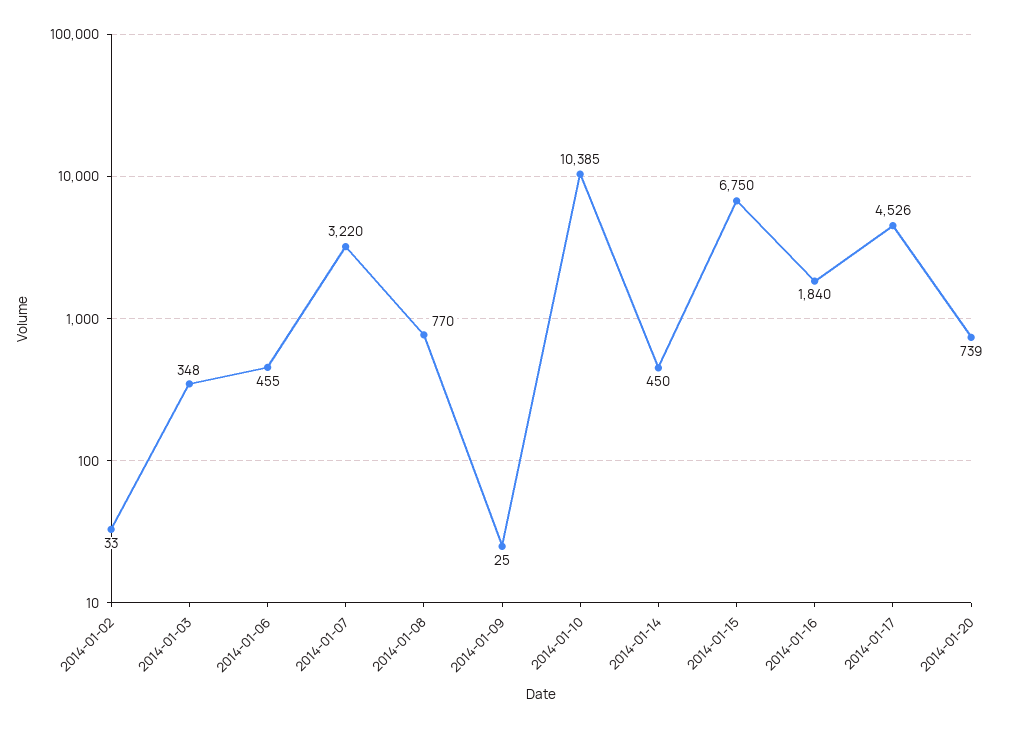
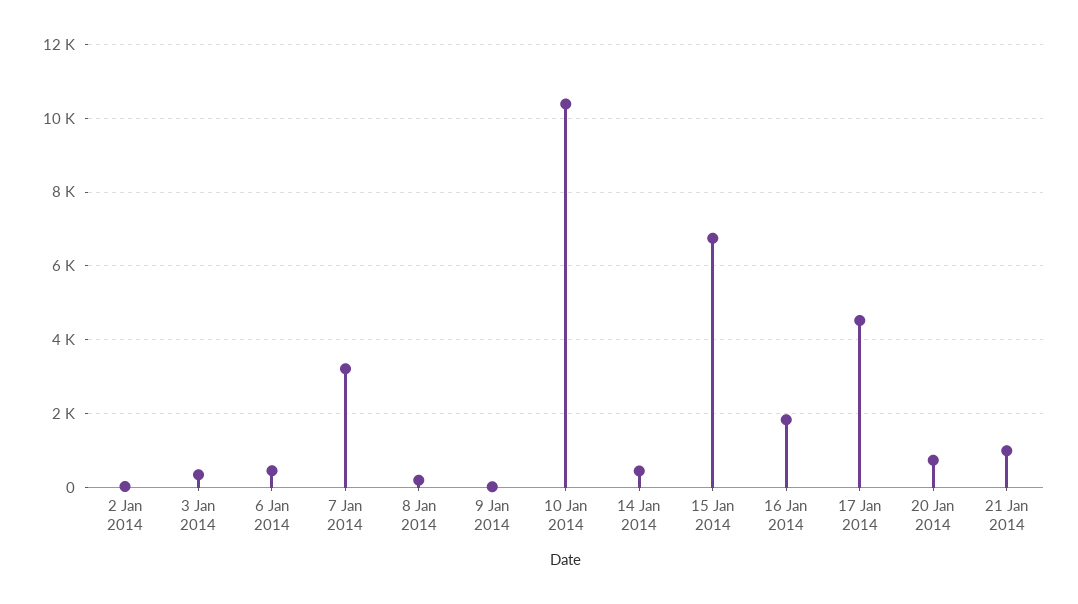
2014-01-08: 770 -> 200
21 Jan 2014: none -> 1000

